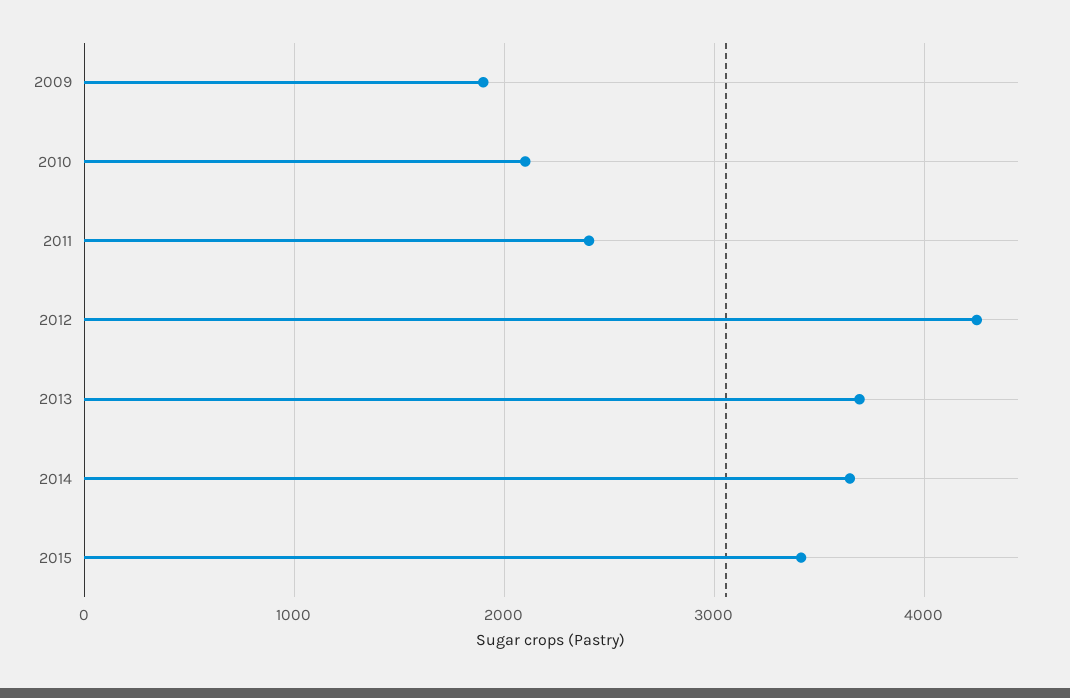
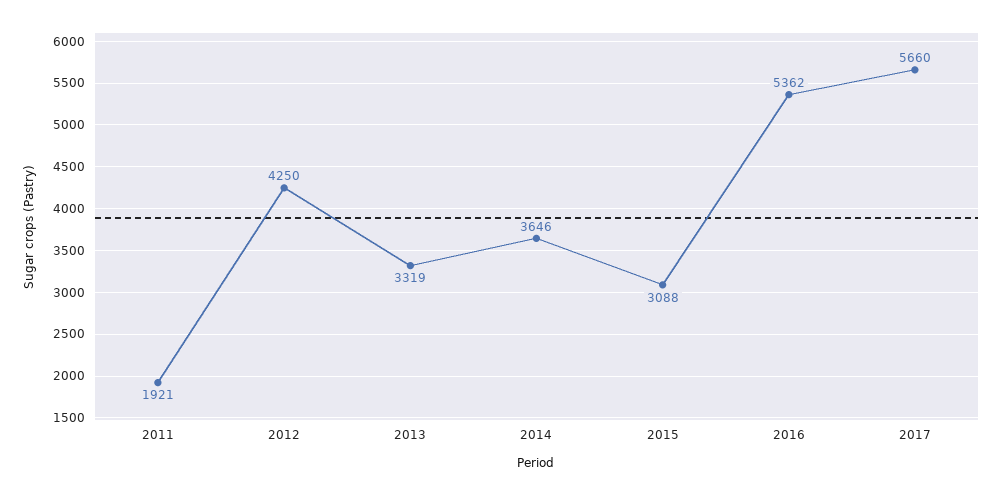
2009: 1900 -> none
2010: 2100 -> none
2011: 2400 -> 1921
2013: 3700 -> 3319
2015: 3400 -> 3088
2016: none -> 5362
2017: none -> 5660

